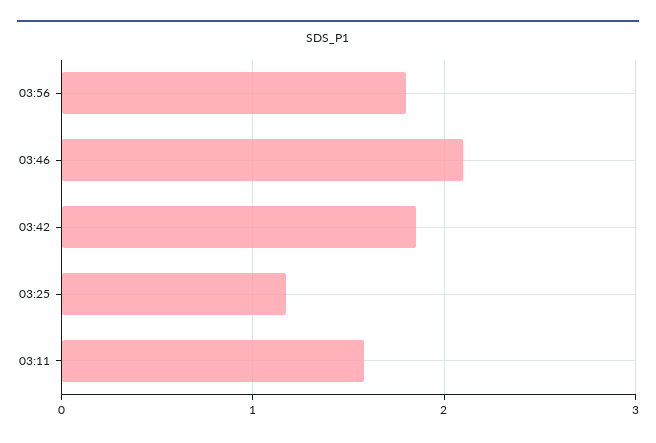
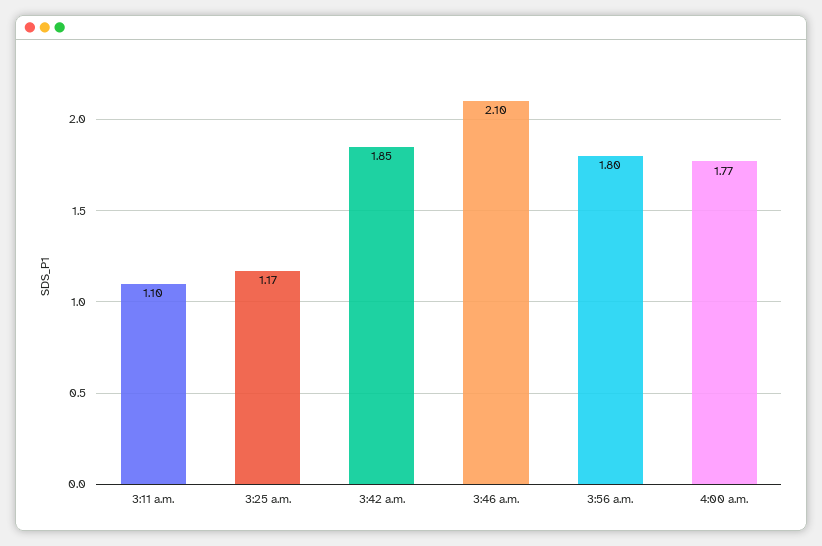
03:11: 1.6 -> 1.1
4:00 a.m.: none -> 1.77

